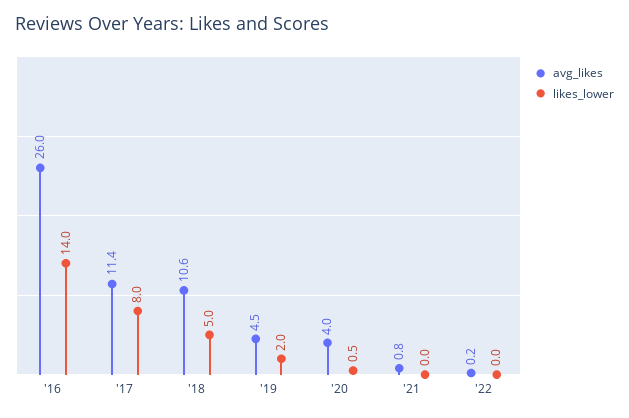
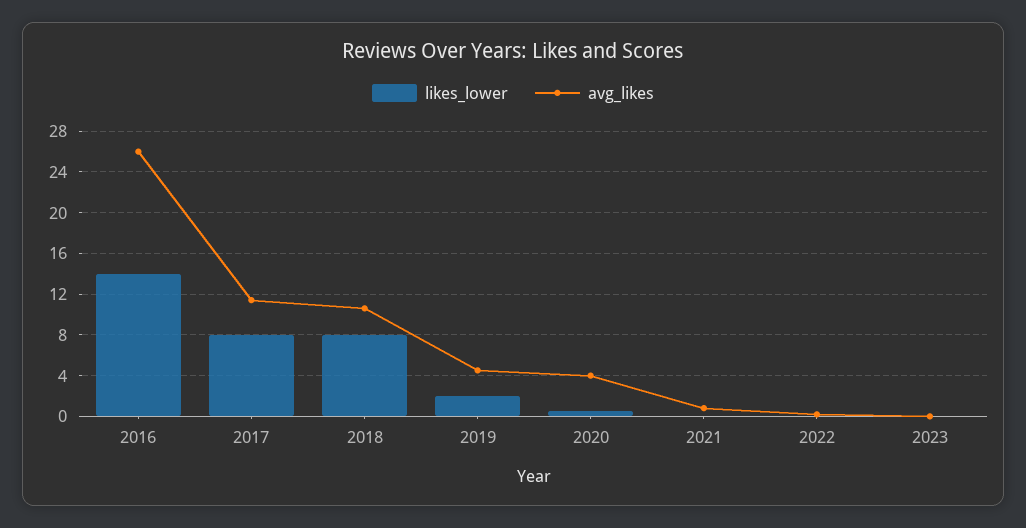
likes_lower, '18: 5 -> 8
likes_lower, 2023: none -> 0
avg_likes, 2023: none -> 0

